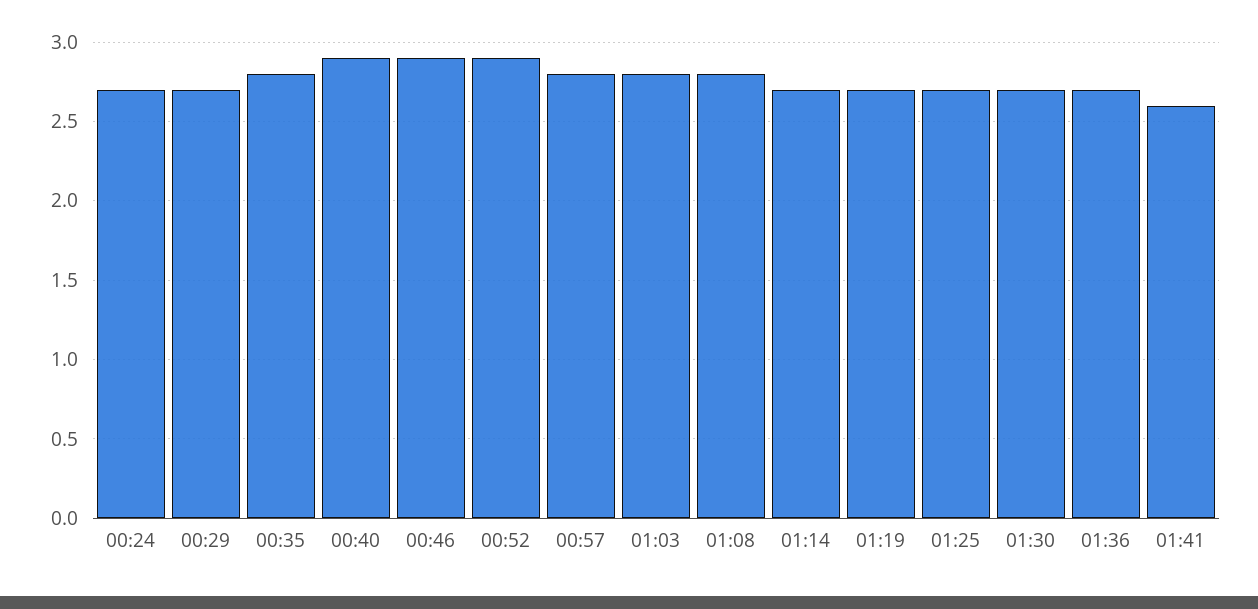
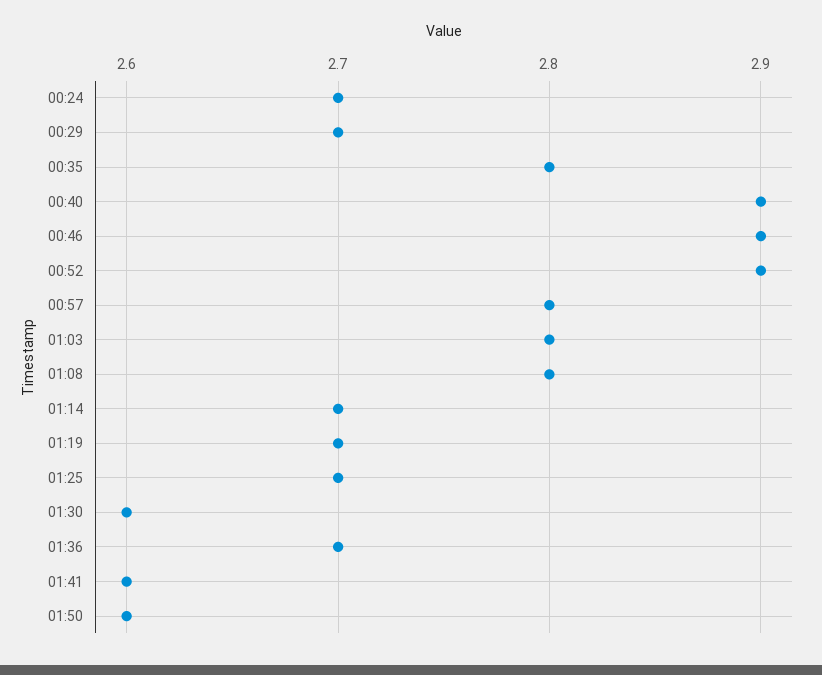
01:30: 2.7 -> 2.6
01:50: none -> 2.6

